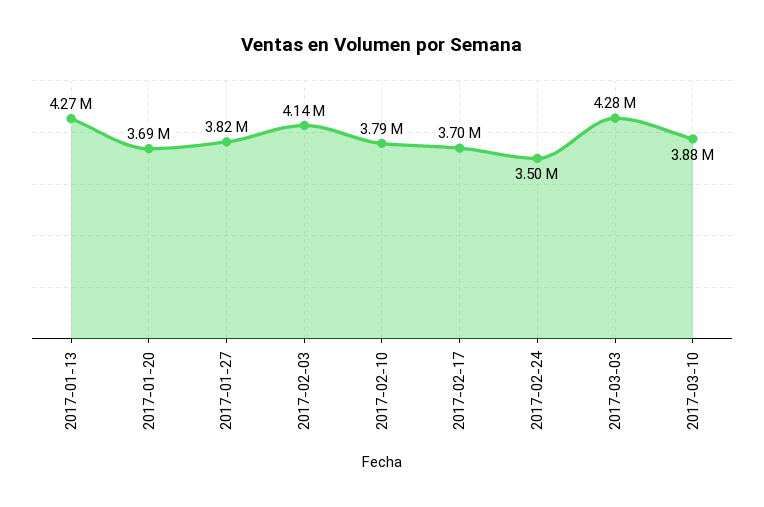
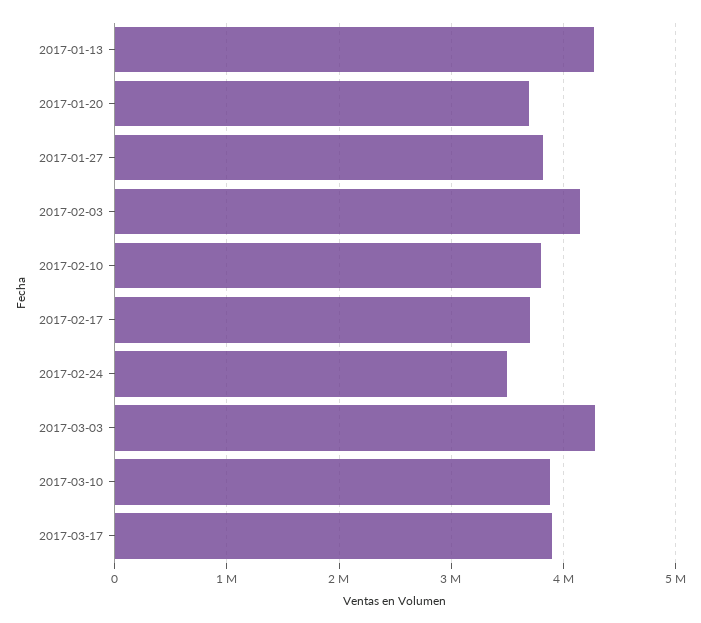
2017-03-17: none -> 3900000

